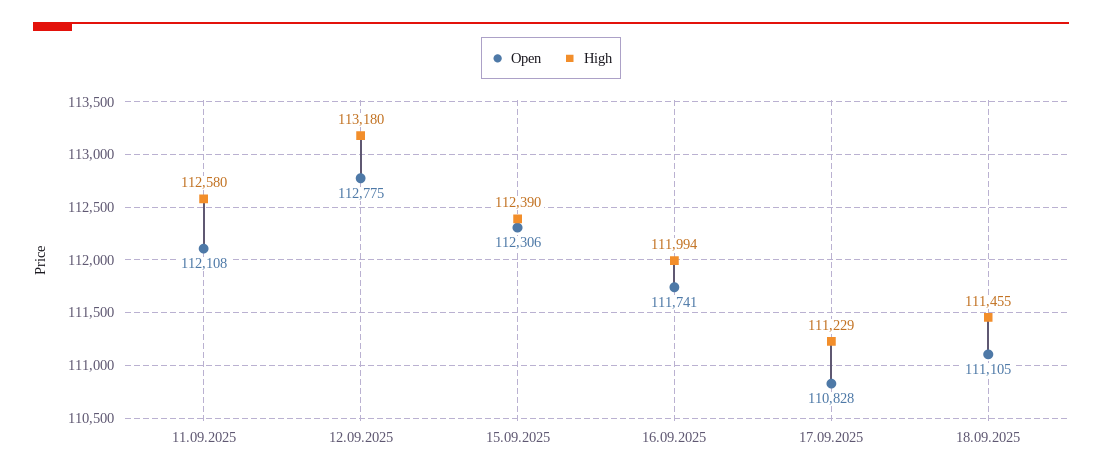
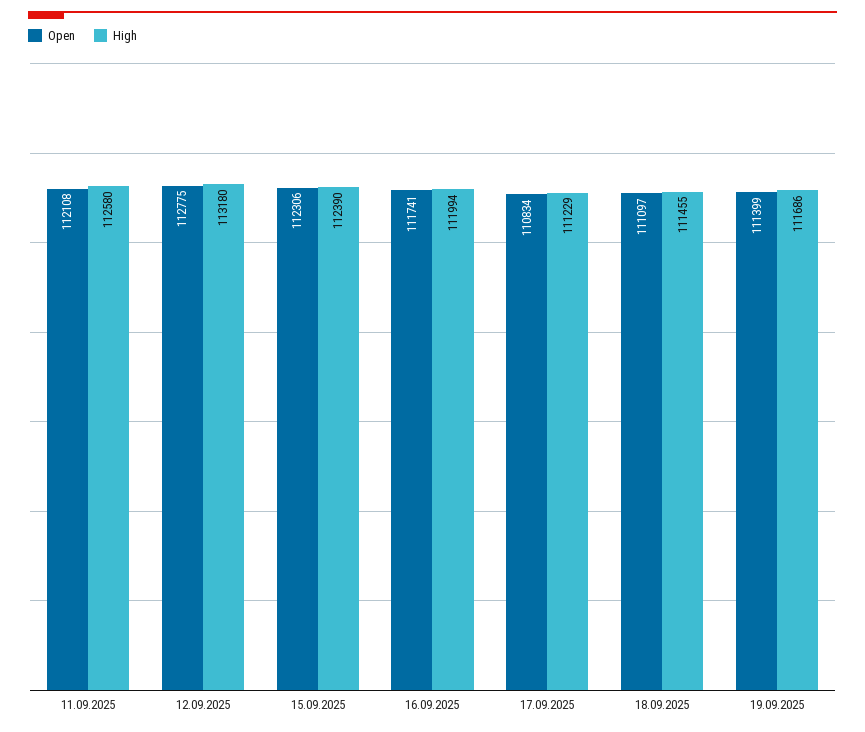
Open, 17.09.2025: 110828 -> 110834
Open, 18.09.2025: 111105 -> 111097
Open, 19.09.2025: none -> 111399
High, 19.09.2025: none -> 111686

